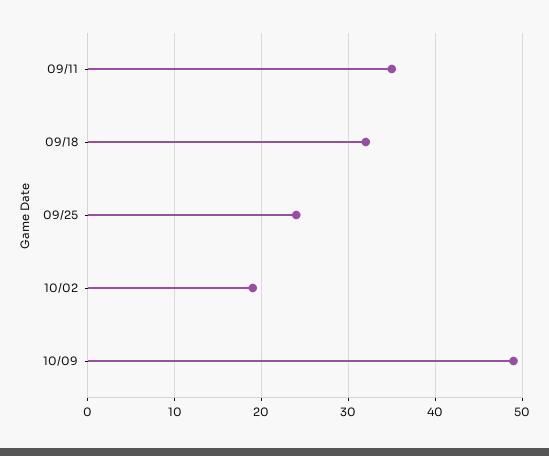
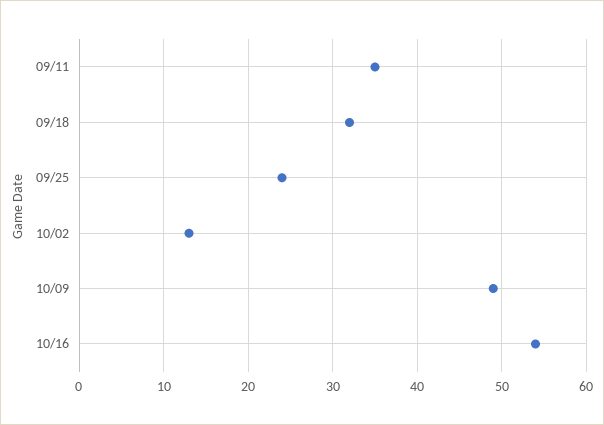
10/02: 19 -> 13
10/16: none -> 54

